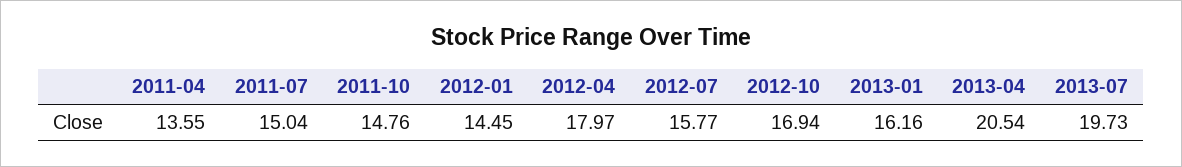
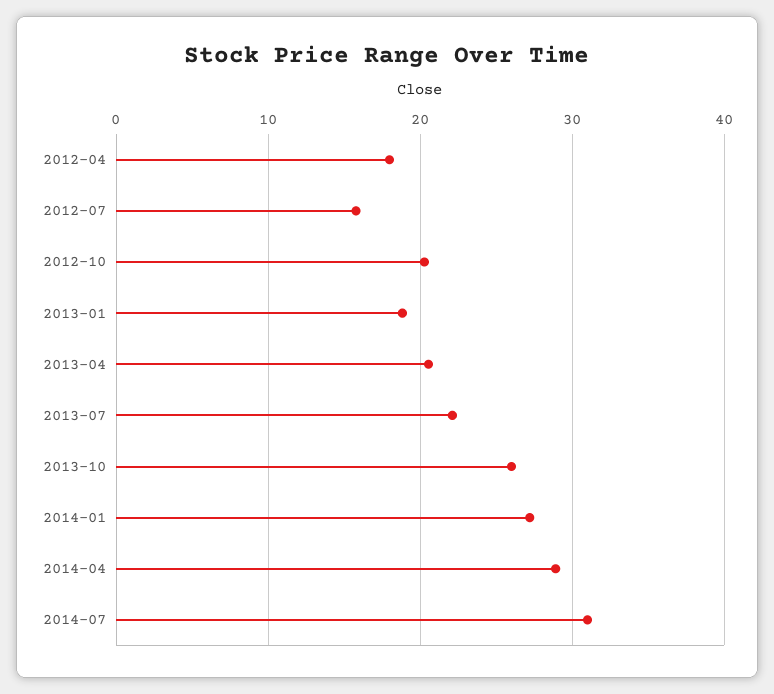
2011-04: 13.55 -> none
2011-07: 15.04 -> none
2011-10: 14.76 -> none
2012-01: 14.45 -> none
2012-10: 16.94 -> 20
2013-01: 16.16 -> 19
2013-07: 19.73 -> 22
2013-10: none -> 26
2014-01: none -> 27
2014-04: none -> 29
2014-07: none -> 31

